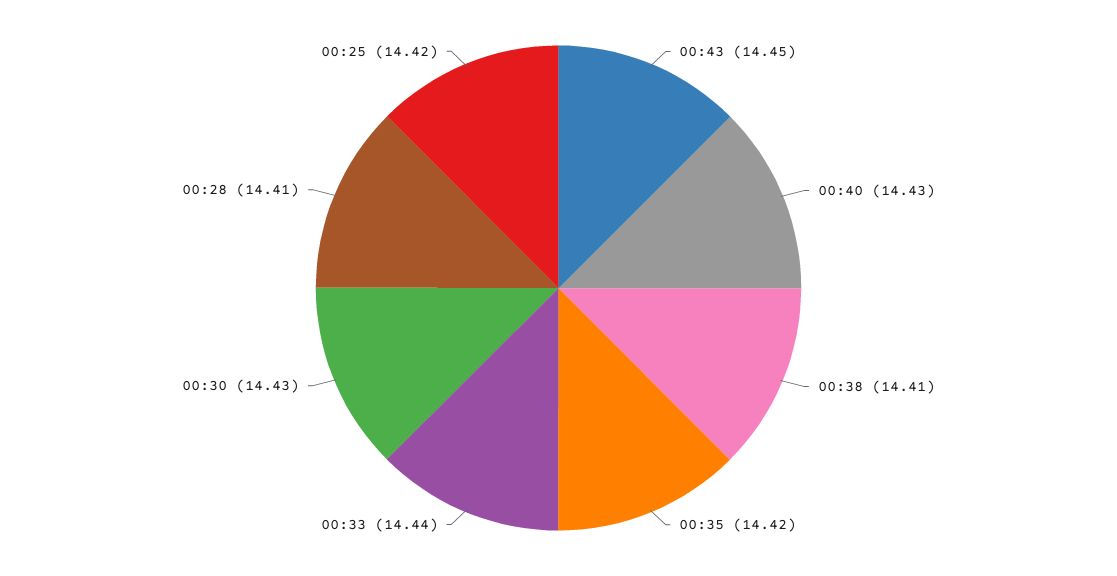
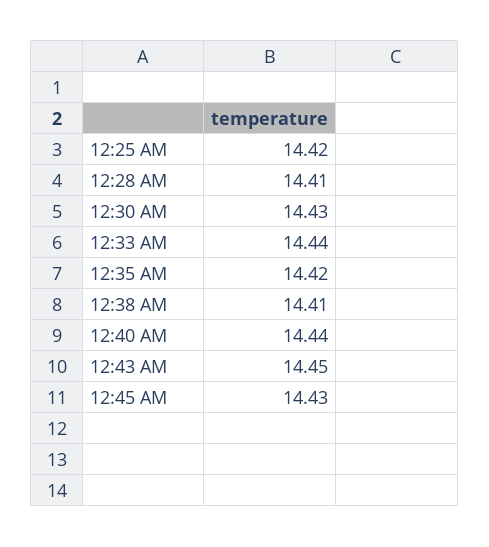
00:40: 14.43 -> 14.44
12:45 AM: none -> 14.43

